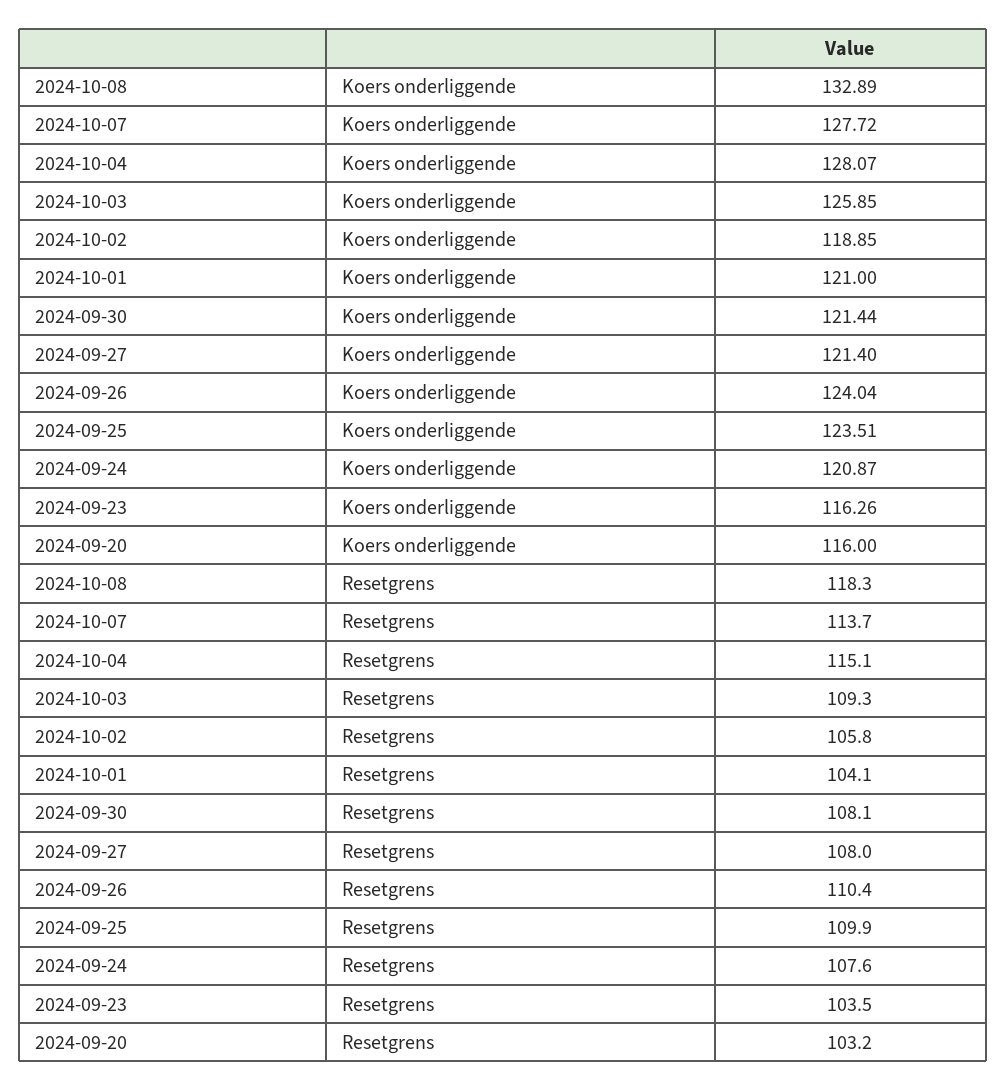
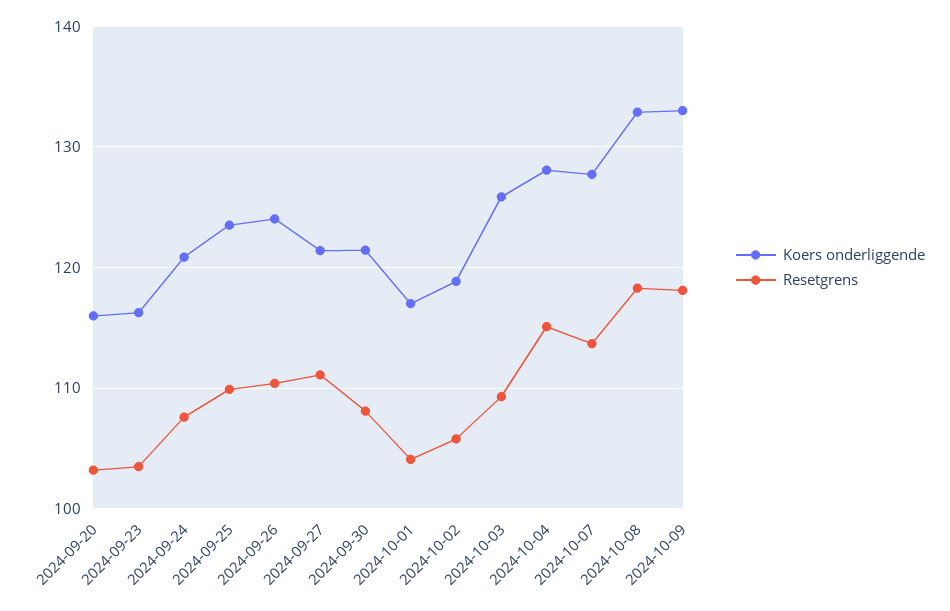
Koers onderliggende, 2024-10-01: 121 -> 117
Resetgrens, 2024-09-27: 108 -> 111
Koers onderliggende, 2024-10-09: none -> 133
Resetgrens, 2024-10-09: none -> 118

